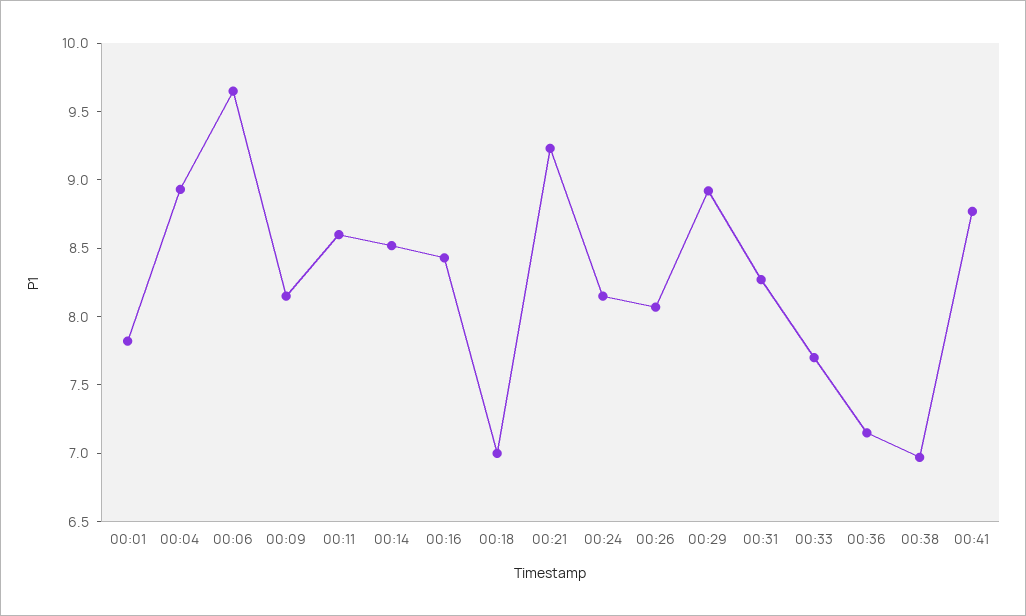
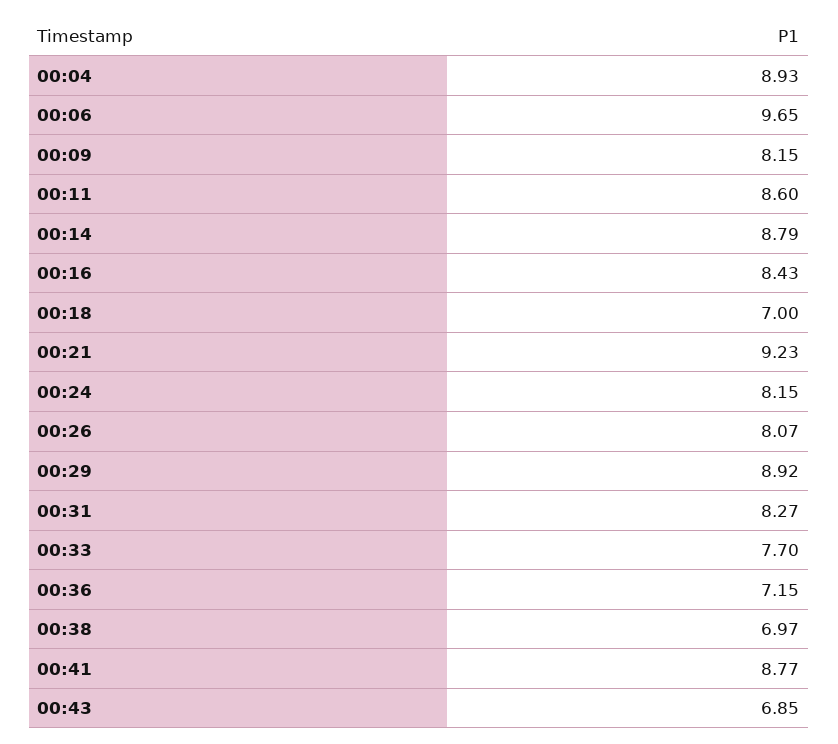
00:01: 7.8 -> none
00:14: 8.5 -> 8.79
00:43: none -> 6.85

